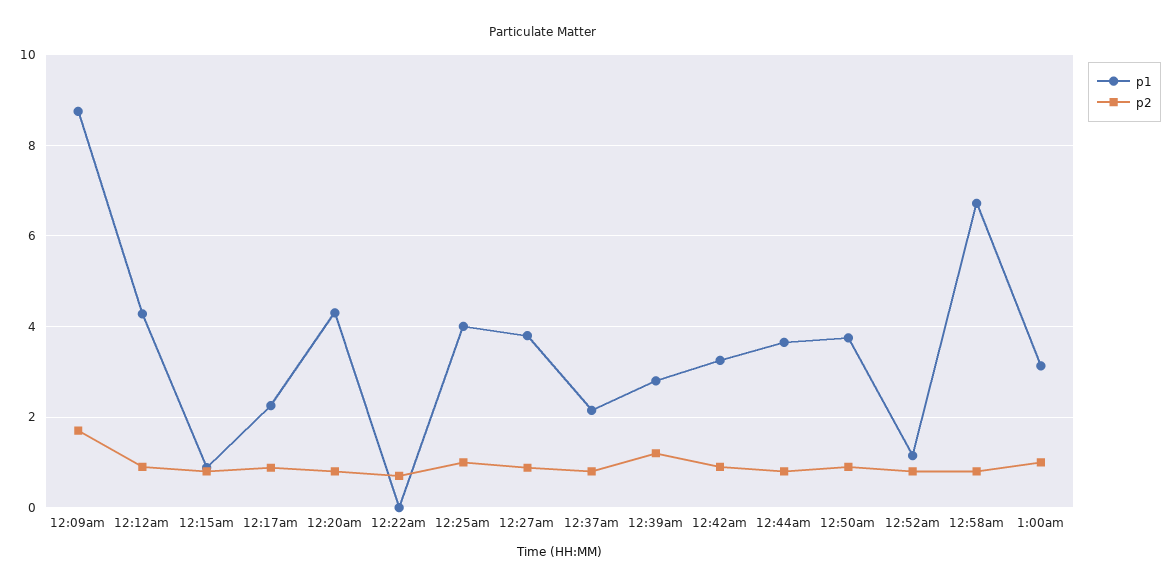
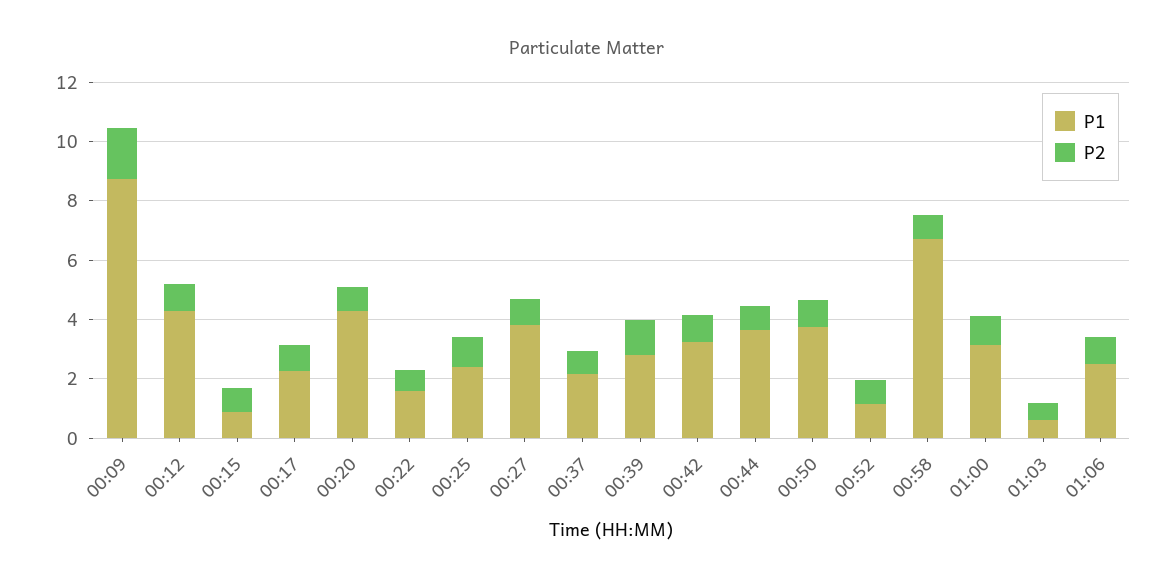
p1, 12:22am: 0 -> 1.5
p1, 12:25am: 4 -> 2.5
p1, 01:03: none -> 0.5
p2, 01:03: none -> 0.5
p1, 01:06: none -> 2.5
p2, 01:06: none -> 1

